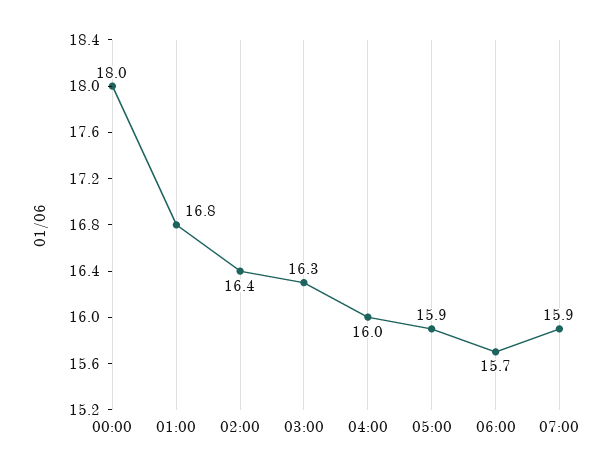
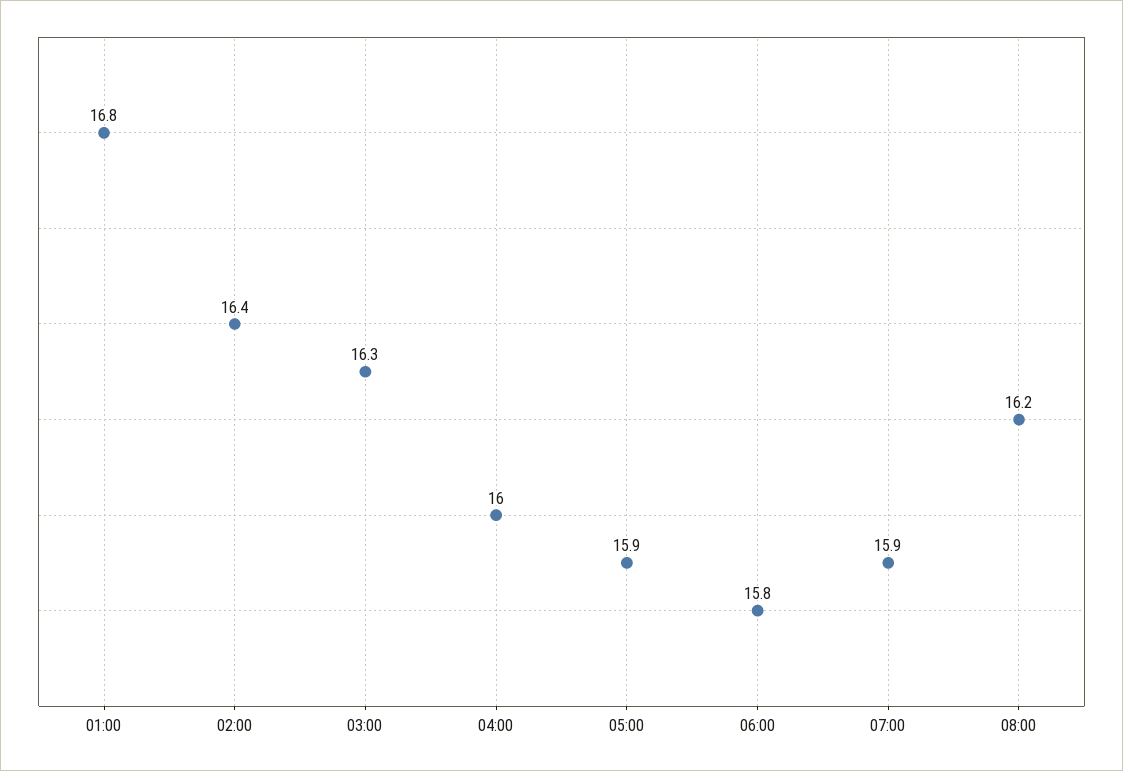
00:00: 18 -> none
06:00: 15.7 -> 15.8
08:00: none -> 16.2

